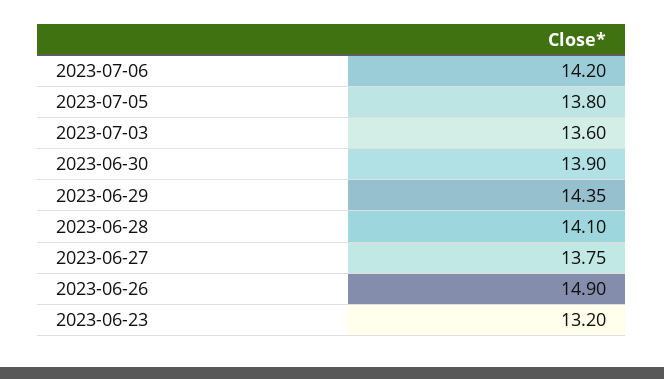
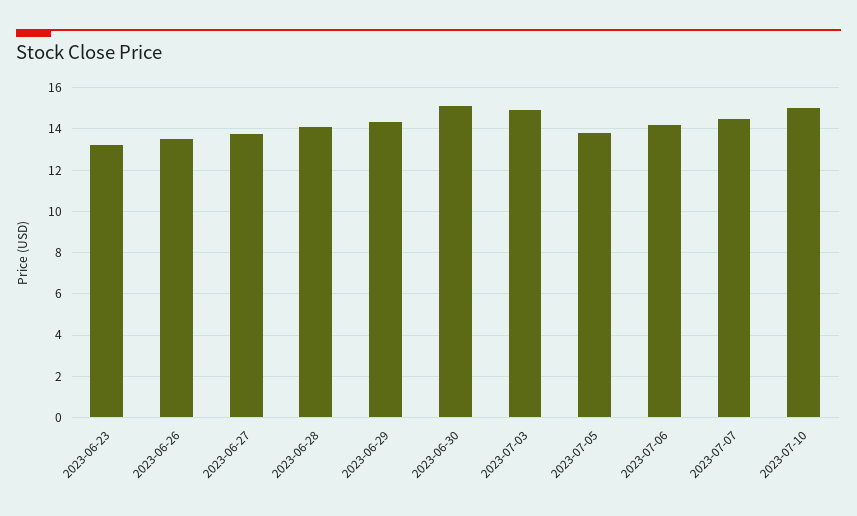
2023-07-03: 13.6 -> 15
2023-06-30: 13.9 -> 15
2023-06-26: 14.9 -> 13.5
2023-07-07: none -> 14.5
2023-07-10: none -> 15

